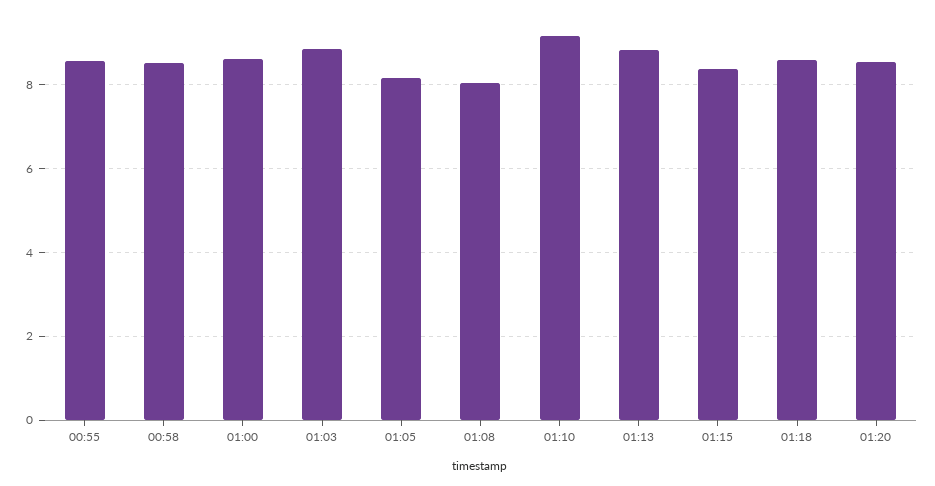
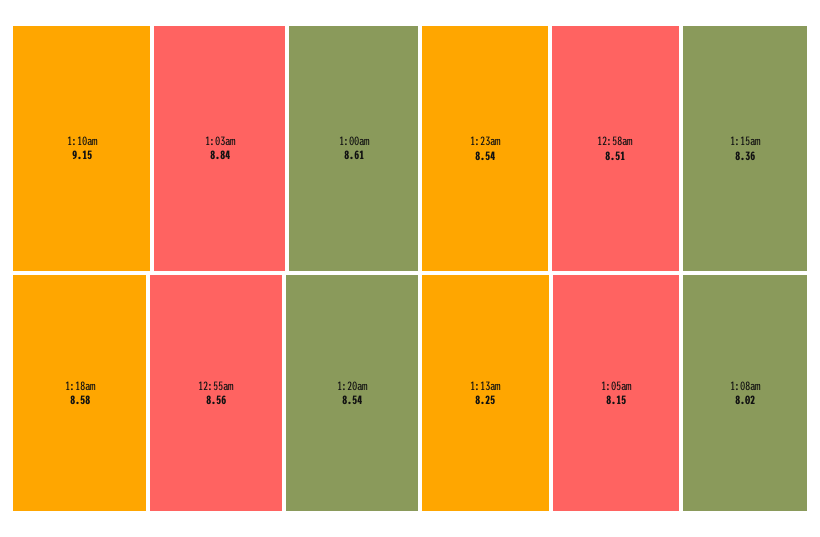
01:13: 8.8 -> 8.25
1:23am: none -> 8.54

